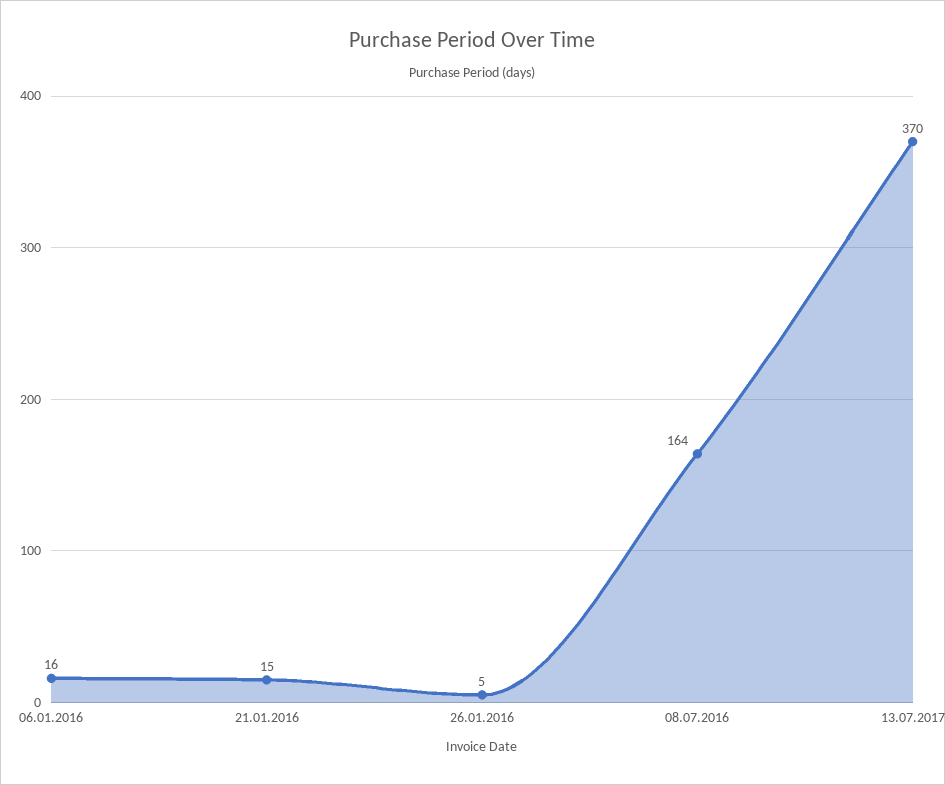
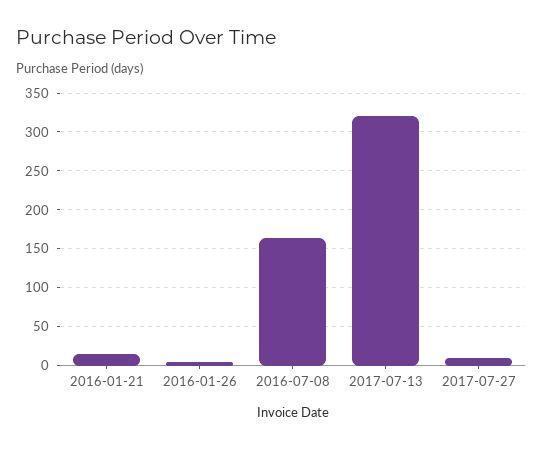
06.01.2016: 16 -> none
13.07.2017: 370 -> 320
2017-07-27: none -> 10

